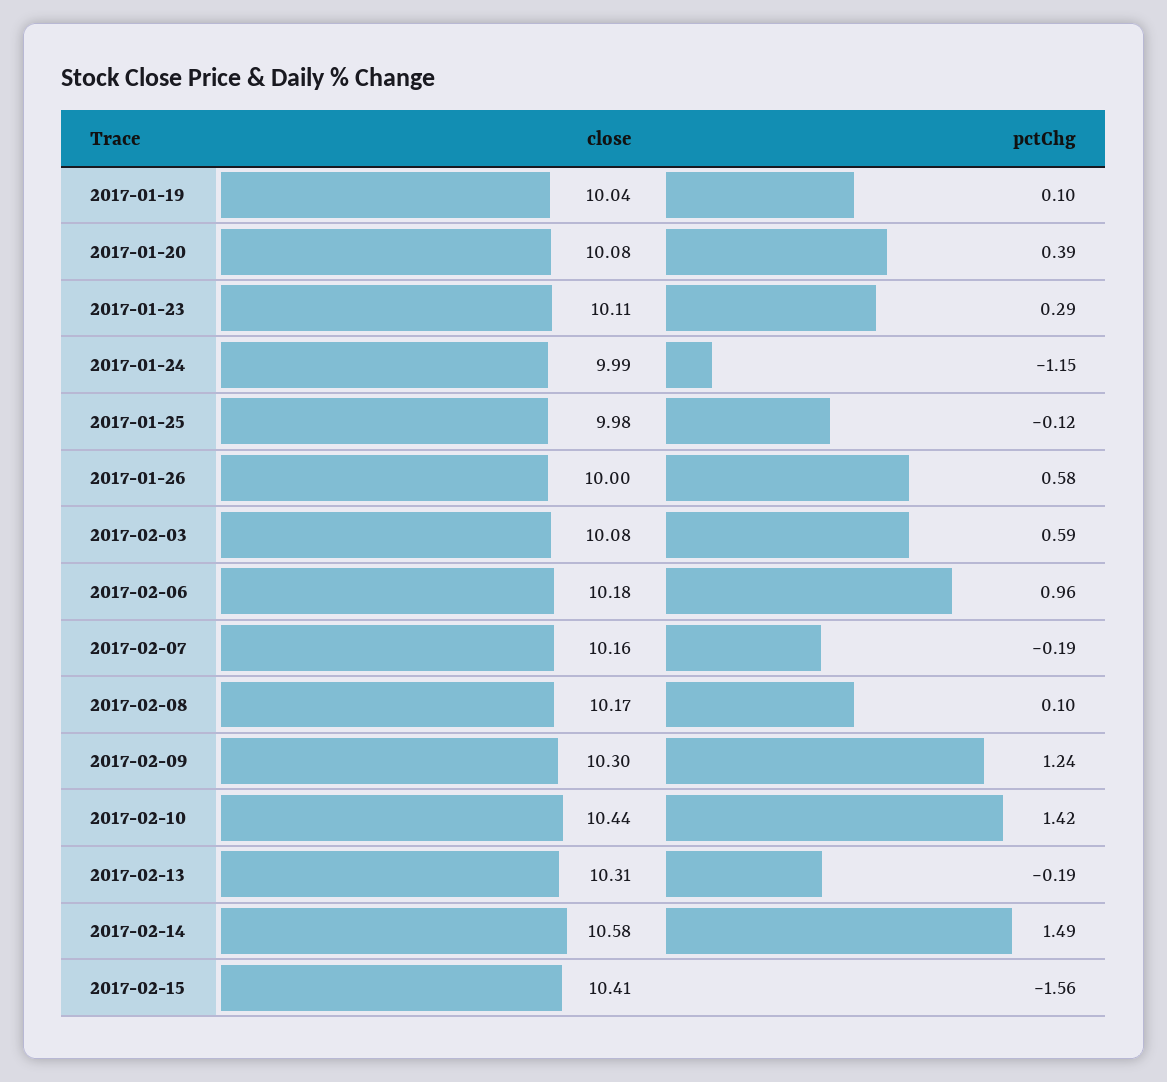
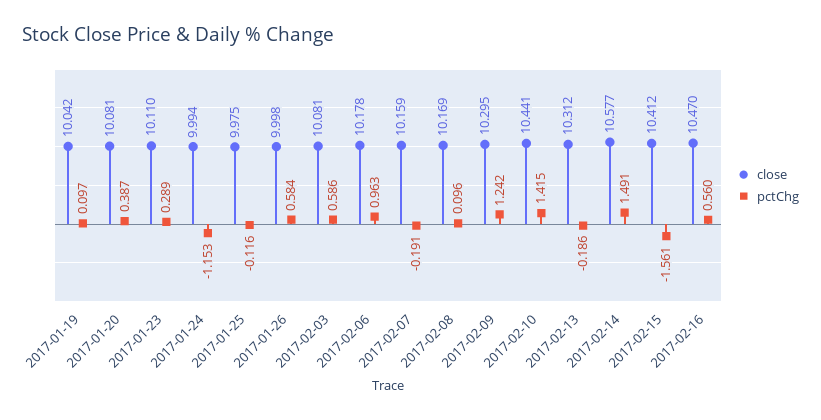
close, 2017-02-16: none -> 10.47
pctChg, 2017-02-16: none -> 0.56

